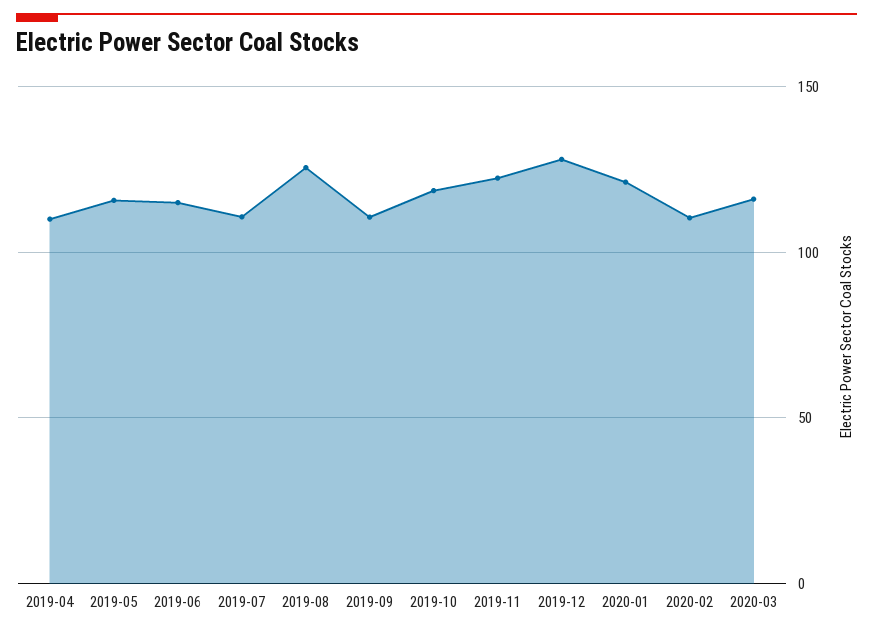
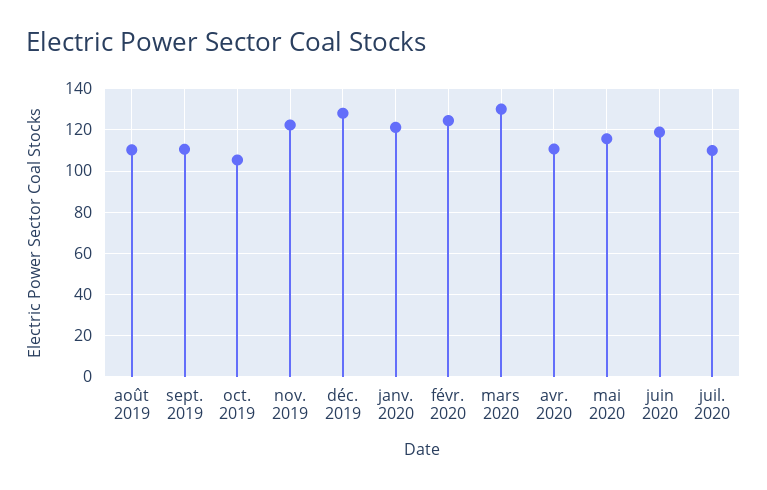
2019-04: 110 -> none
2019-05: 115 -> none
2019-06: 115 -> none
2019-07: 110 -> none
2019-08: 125 -> 110
2019-10: 120 -> 105
2020-02: 110 -> 125
2020-03: 115 -> 130
avr. 2020: none -> 110
mai 2020: none -> 115
juin 2020: none -> 120
juil. 2020: none -> 110

